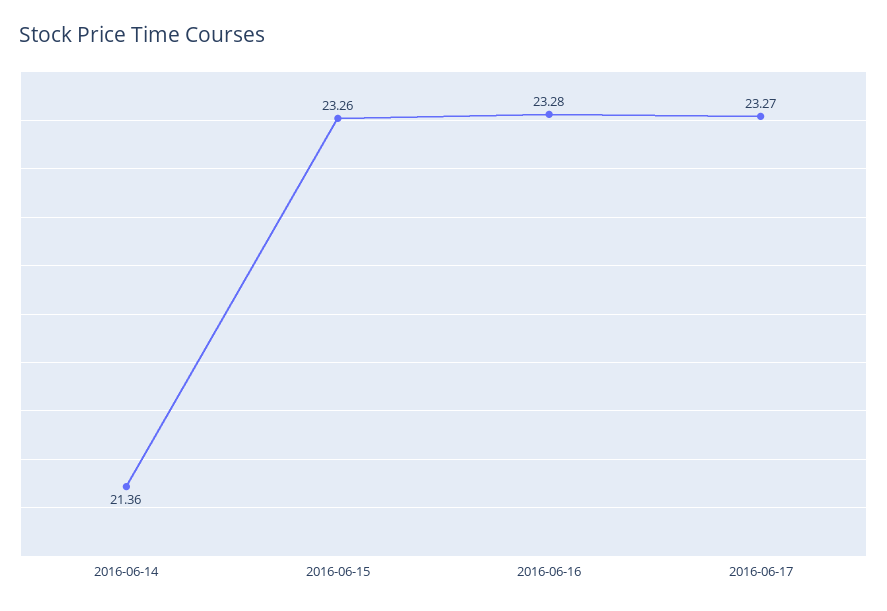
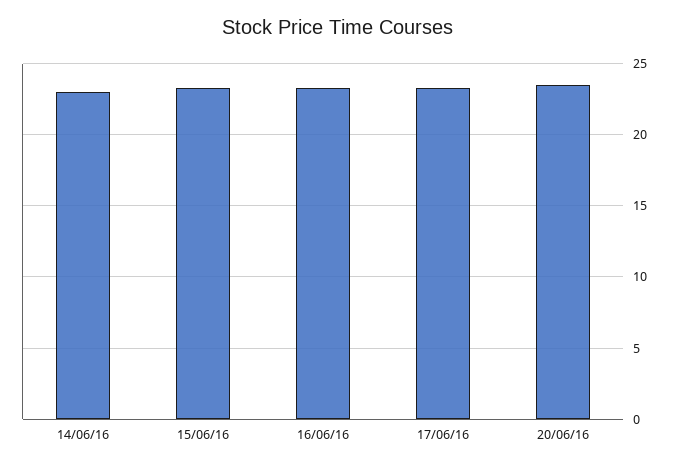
2016-06-14: 21.36 -> 23
20/06/16: none -> 23.5

